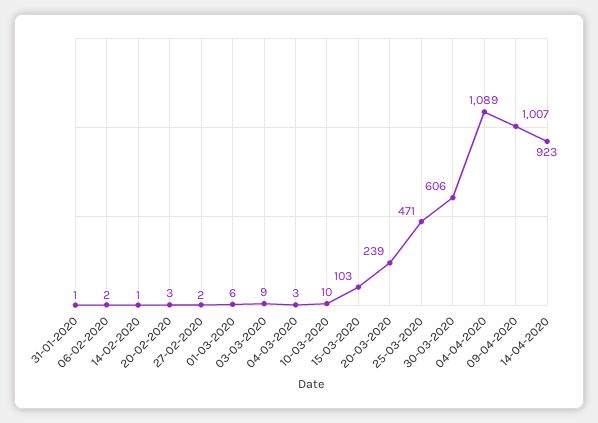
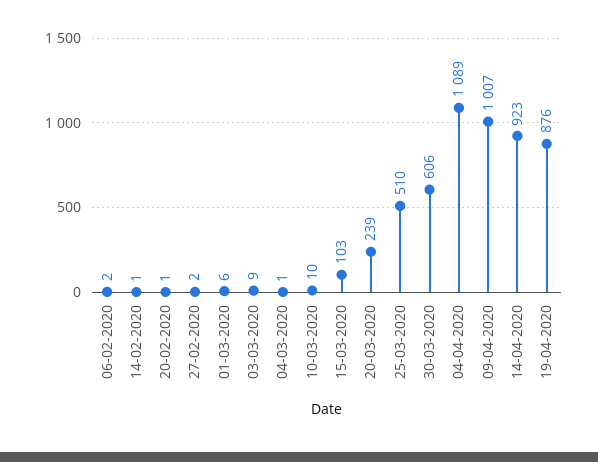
31-01-2020: 1 -> none
20-02-2020: 3 -> 1
04-03-2020: 3 -> 1
25-03-2020: 471 -> 510
19-04-2020: none -> 876

